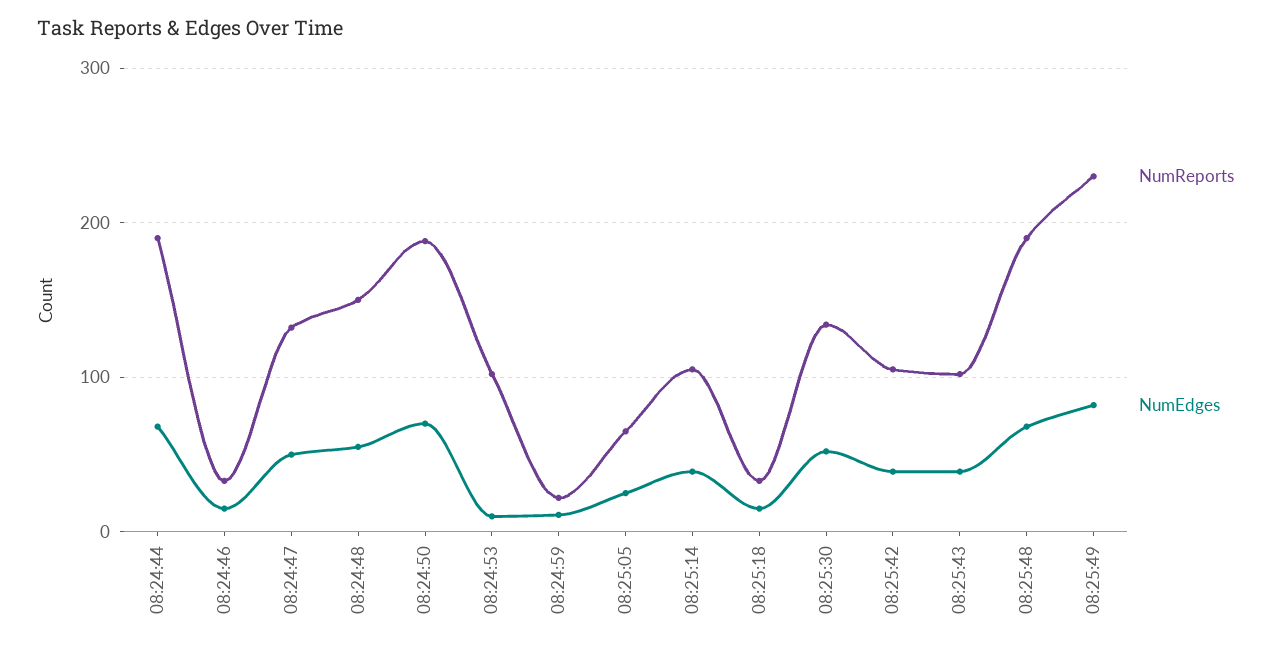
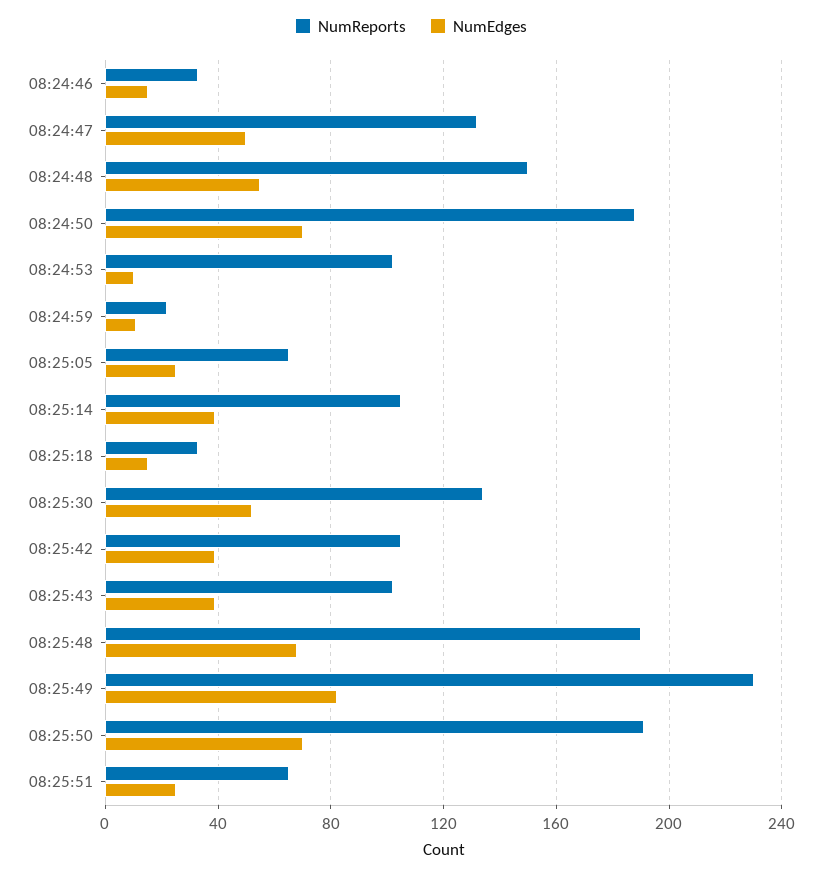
NumReports, 08:24:44: 190 -> none
NumEdges, 08:24:44: 70 -> none
NumReports, 08:25:50: none -> 190
NumEdges, 08:25:50: none -> 70
NumReports, 08:25:51: none -> 65
NumEdges, 08:25:51: none -> 25

